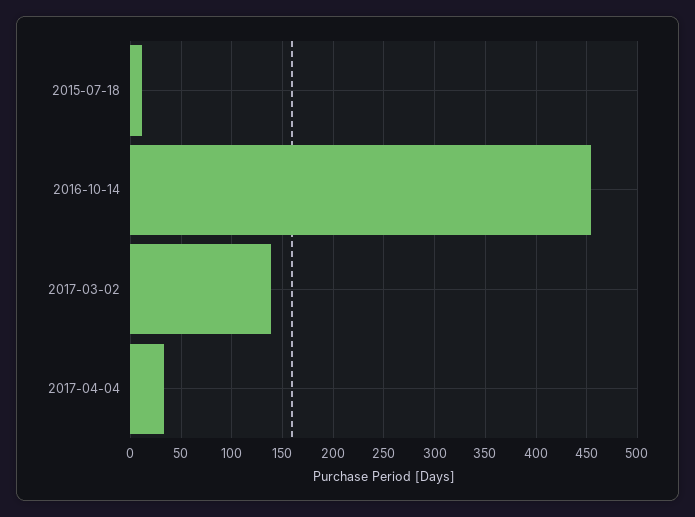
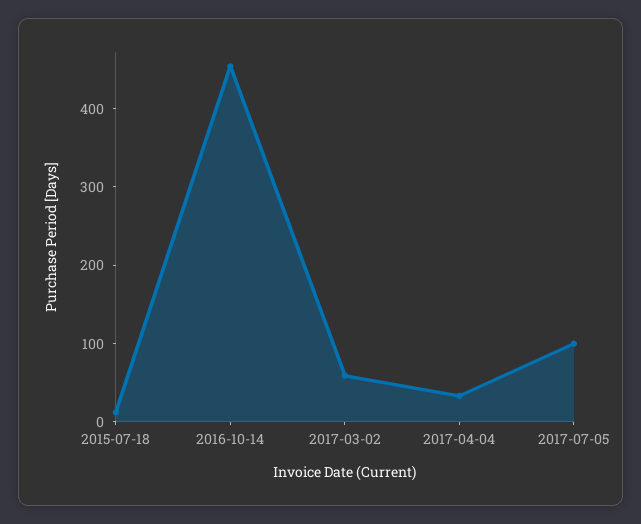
2017-03-02: 140 -> 60
2017-07-05: none -> 100

